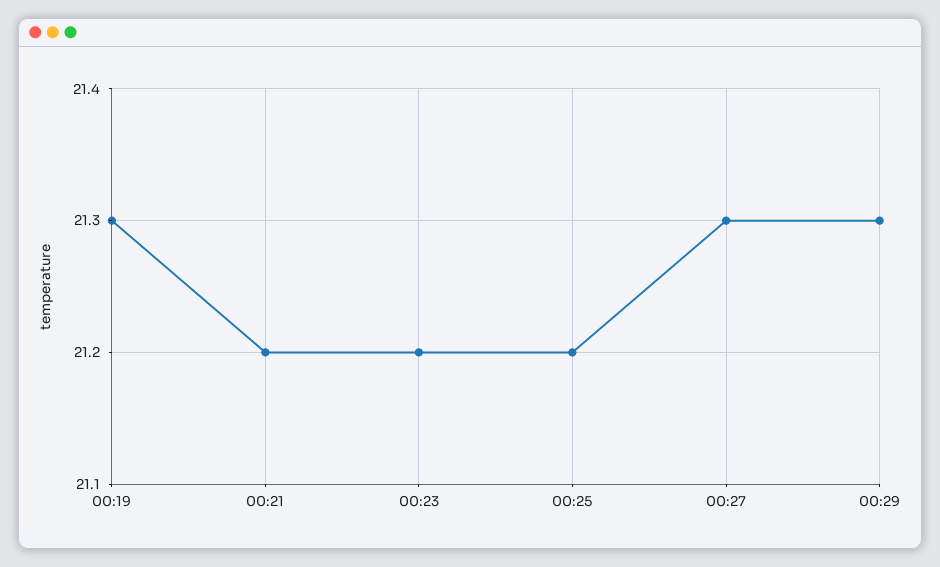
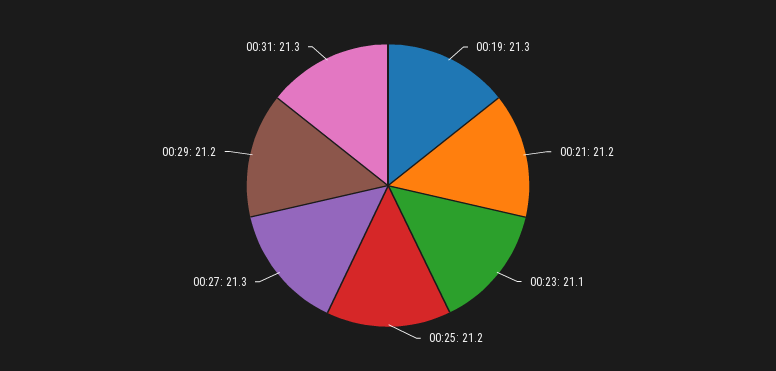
00:23: 21.2 -> 21.1
00:29: 21.3 -> 21.2
00:31: none -> 21.3

